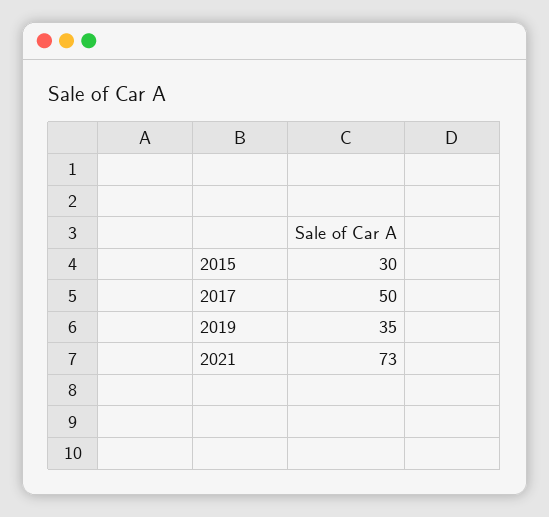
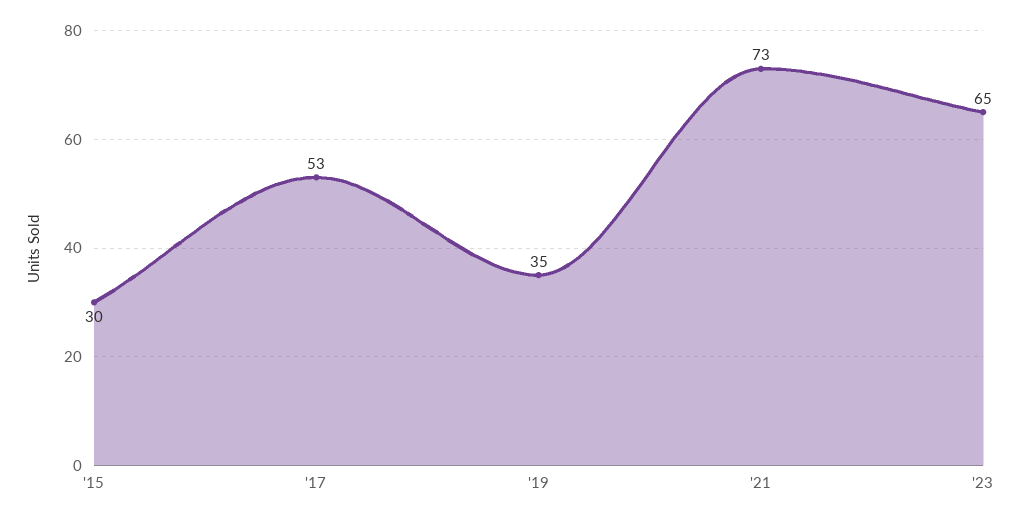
2017: 50 -> 53
'23: none -> 65

